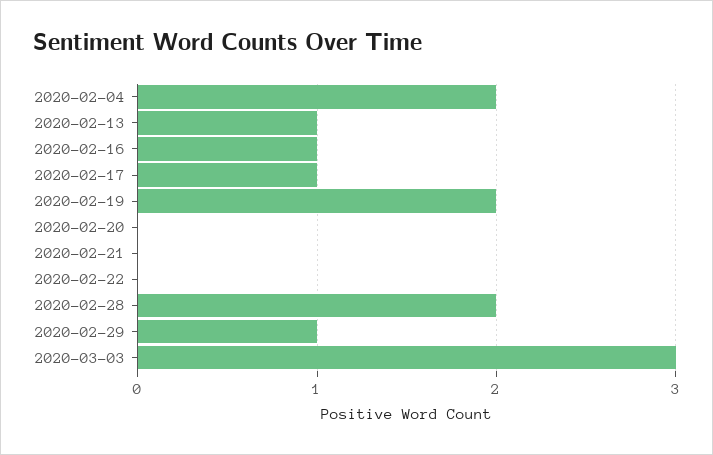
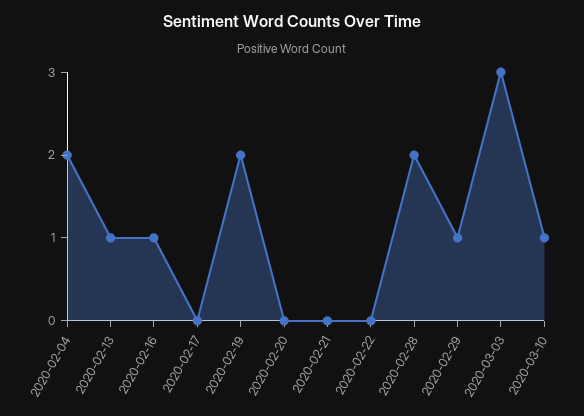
2020-02-17: 1 -> 0
2020-03-10: none -> 1

